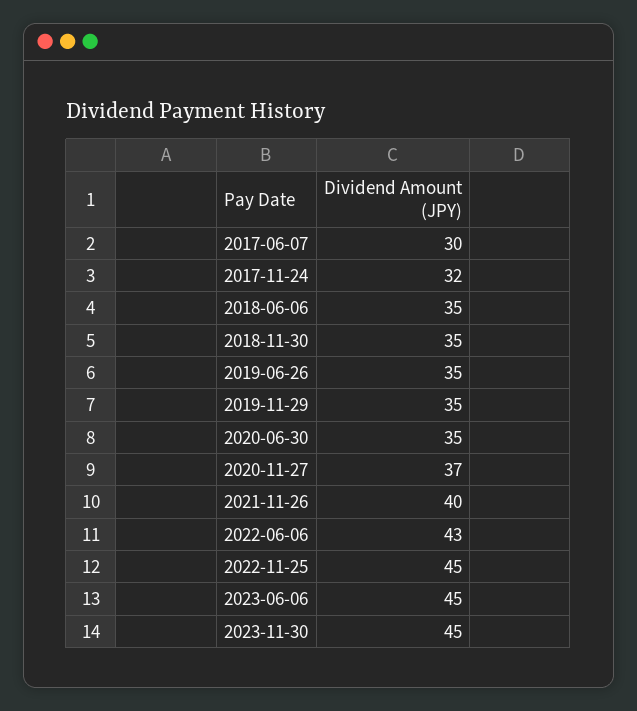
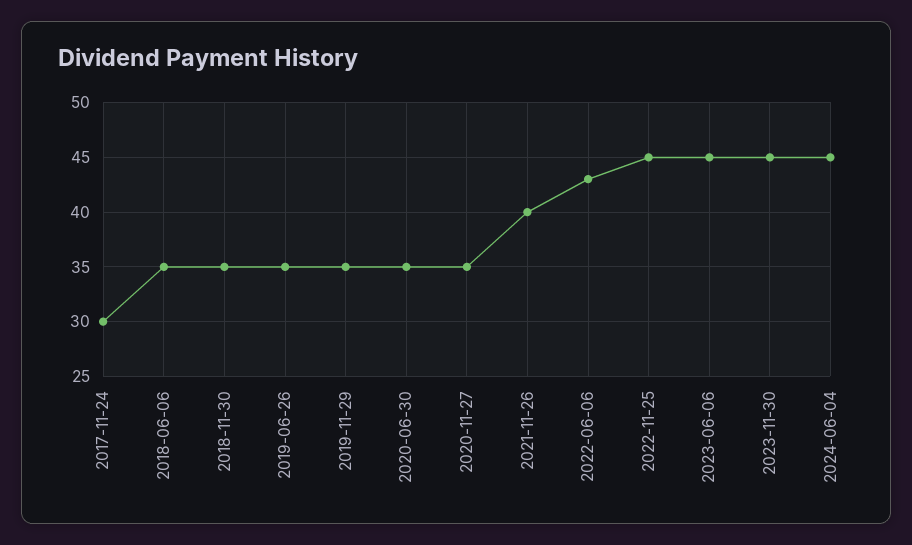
2017-06-07: 30 -> none
2017-11-24: 32 -> 30
2020-11-27: 37 -> 35
2024-06-04: none -> 45

